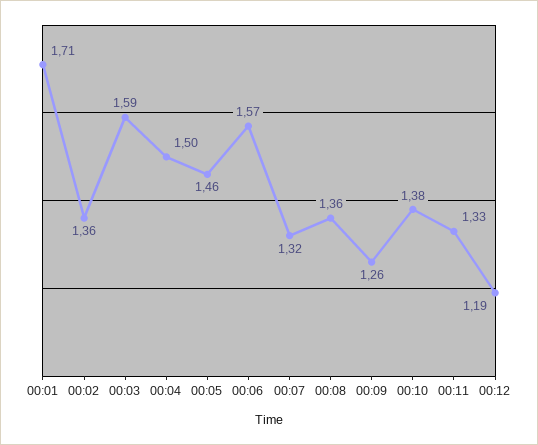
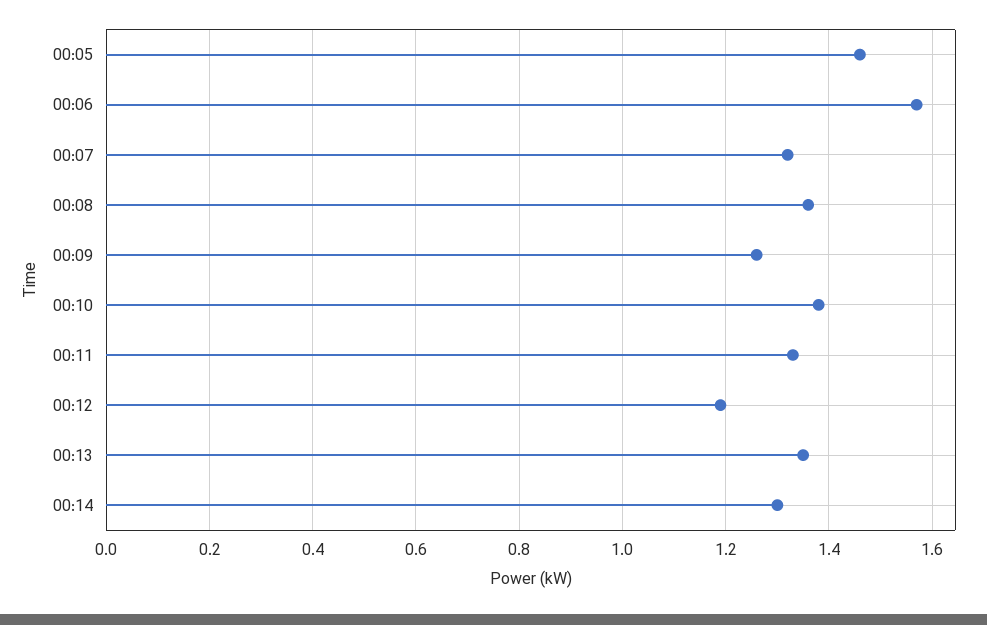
00:01: 1.71 -> none
00:02: 1.36 -> none
00:03: 1.59 -> none
00:04: 1.5 -> none
00:13: none -> 1.35
00:14: none -> 1.3

